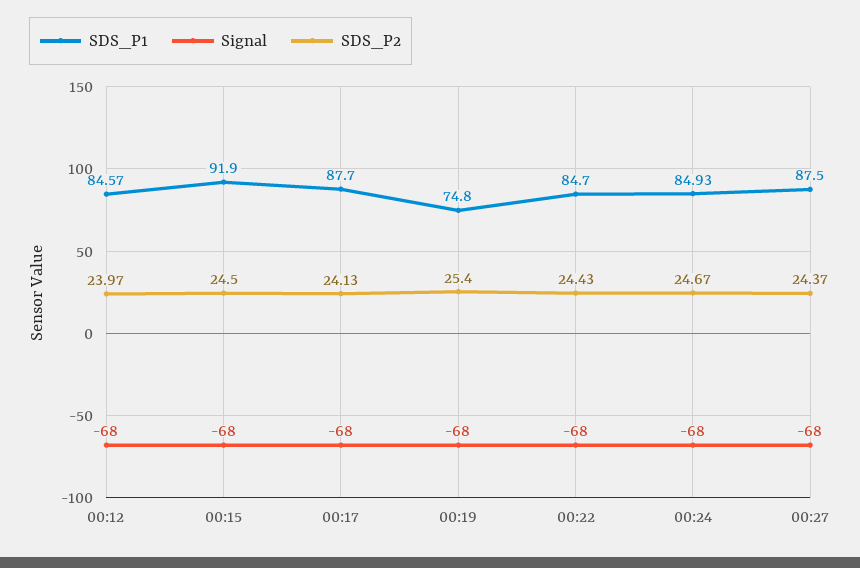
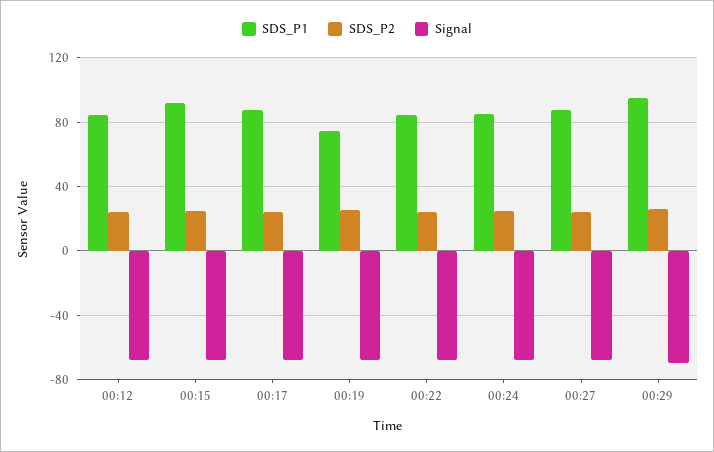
SDS_P1, 00:29: none -> 95
SDS_P2, 00:29: none -> 25
Signal, 00:29: none -> -70

